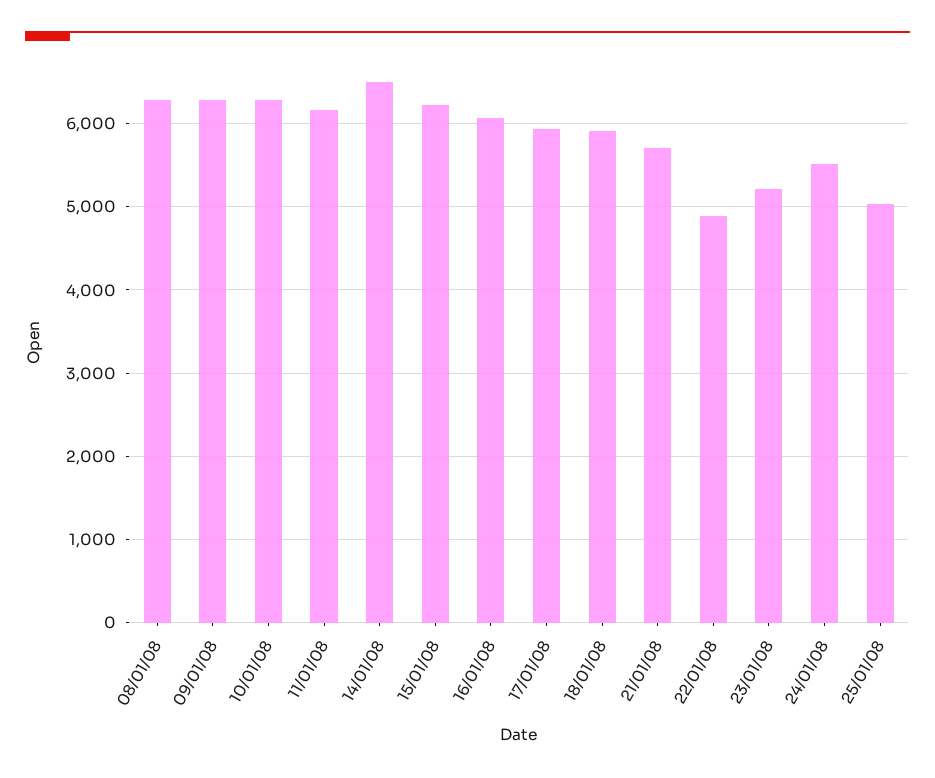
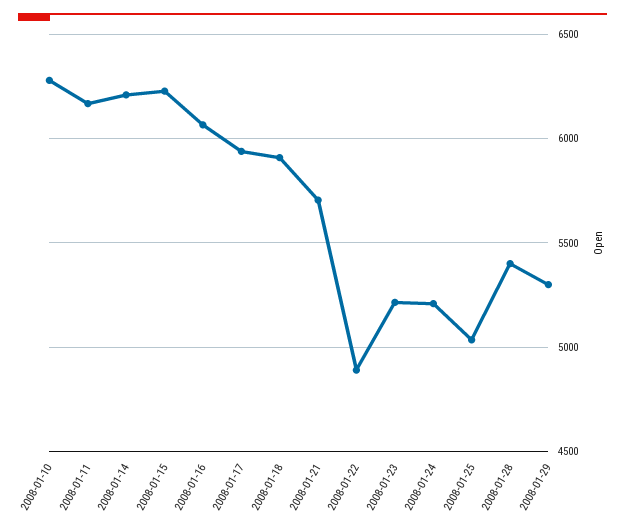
08/01/08: 6300 -> none
09/01/08: 6300 -> none
14/01/08: 6500 -> 6200
24/01/08: 5500 -> 5200
2008-01-28: none -> 5400
2008-01-29: none -> 5300

